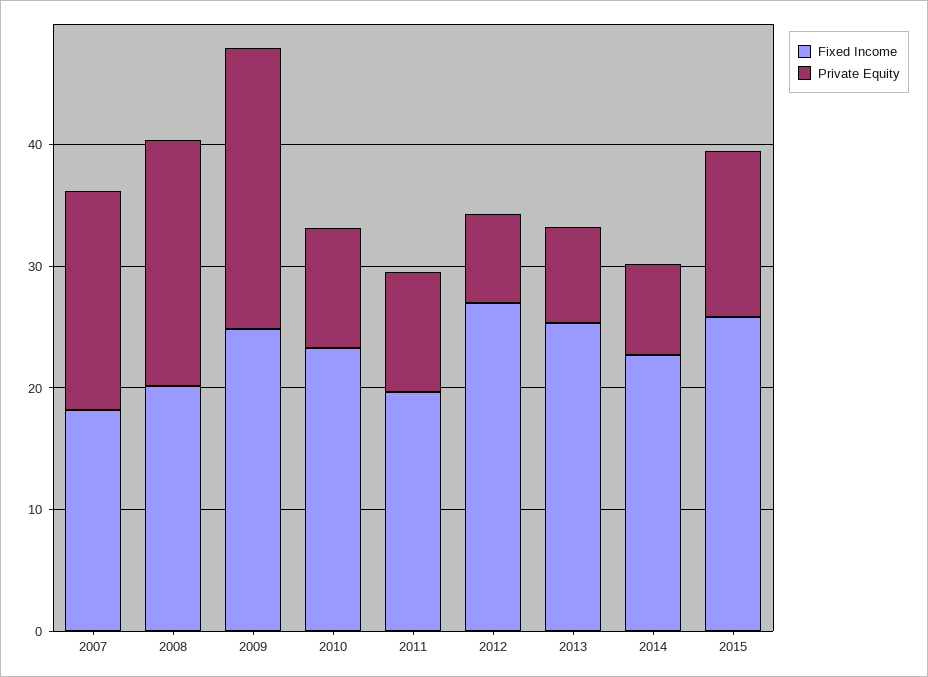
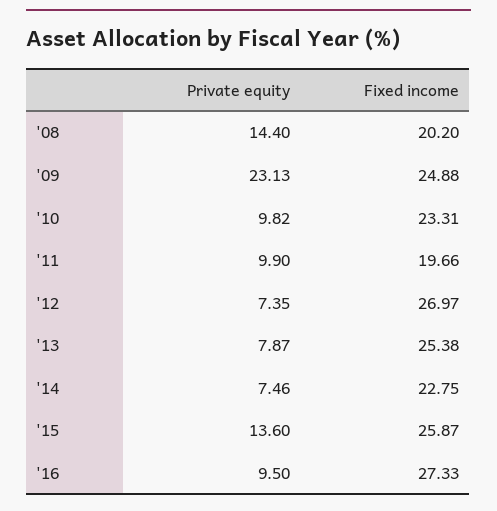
Fixed Income, 2007: 18 -> none
Private Equity, 2007: 18 -> none
Private Equity, 2008: 20 -> 14.4
Private Equity, '16: none -> 9.5
Fixed Income, '16: none -> 27.33

